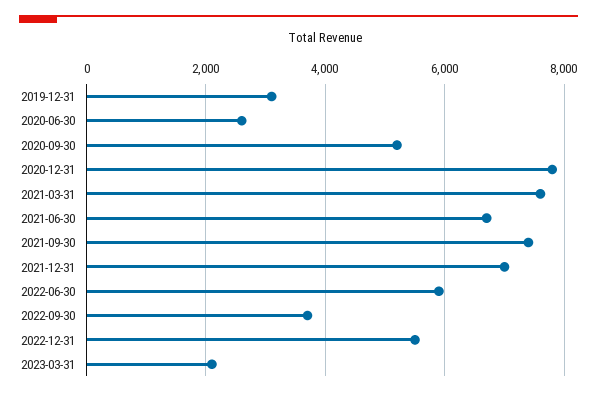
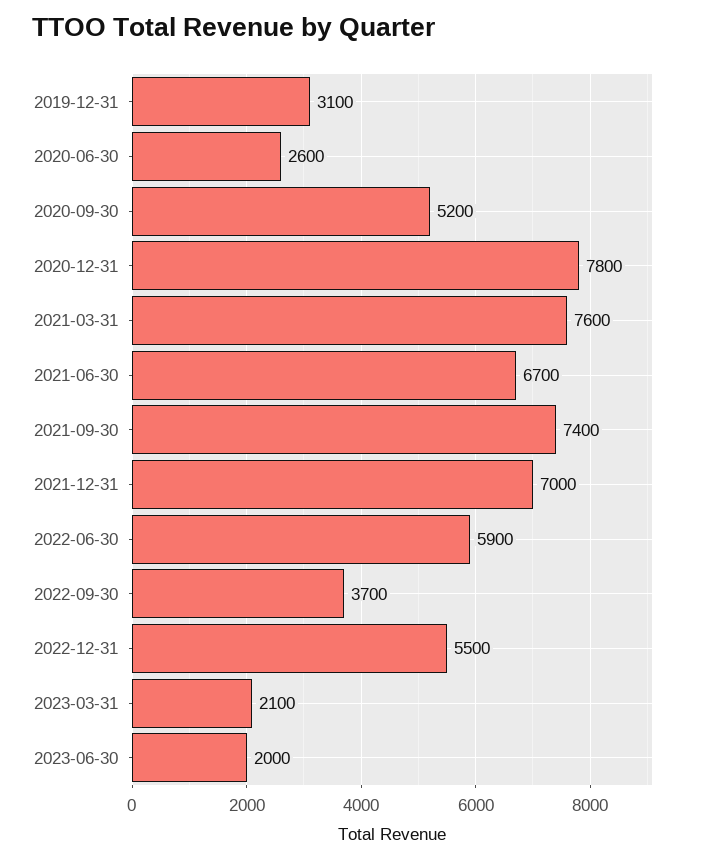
2023-06-30: none -> 2000

